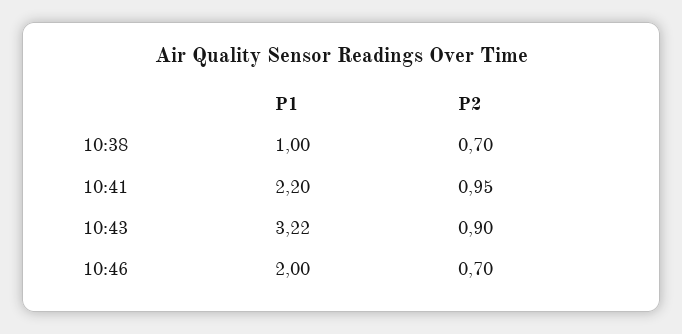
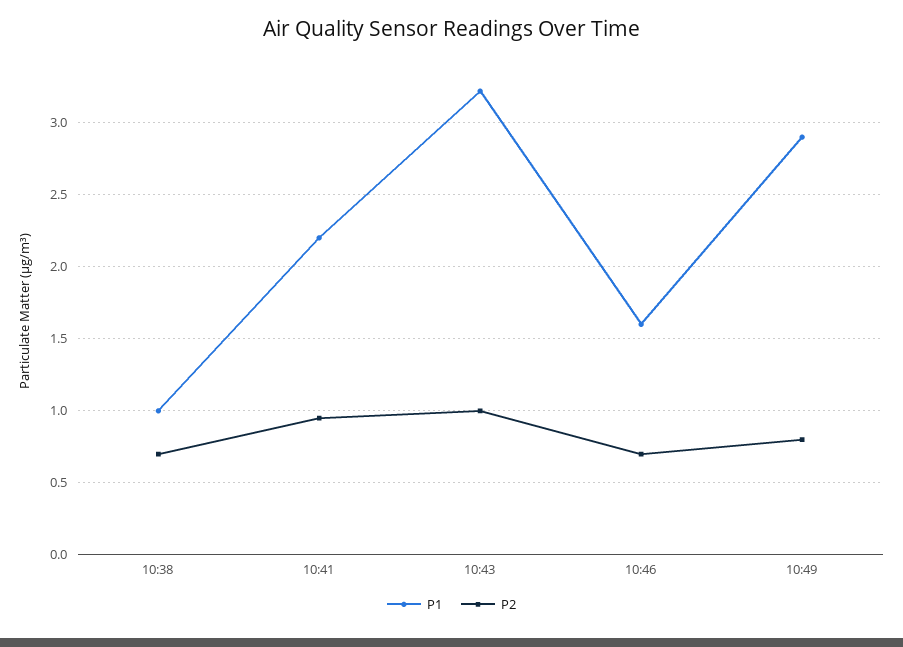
P2, 10:43: 0.9 -> 1
P1, 10:46: 2 -> 1.6
P1, 10:49: none -> 2.9
P2, 10:49: none -> 0.8

